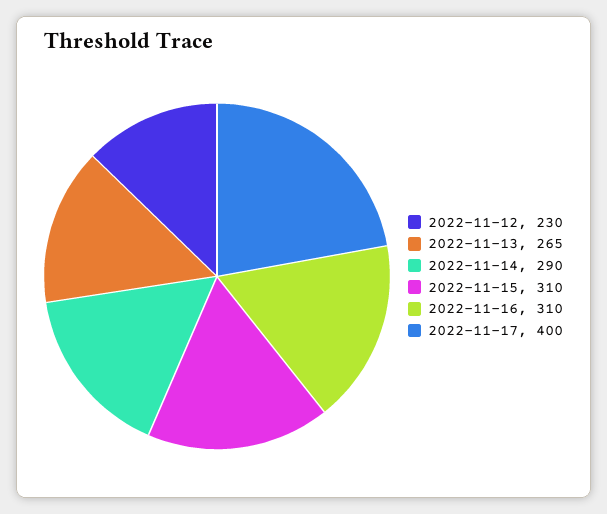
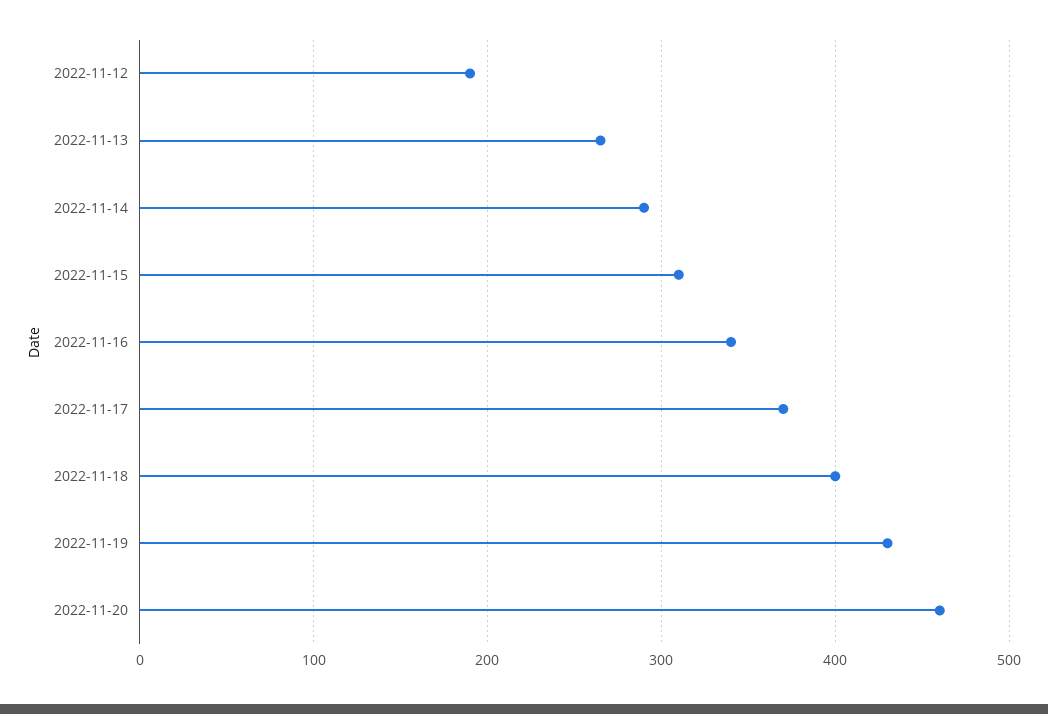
2022-11-12: 230 -> 190
2022-11-16: 310 -> 340
2022-11-17: 400 -> 370
2022-11-18: none -> 400
2022-11-19: none -> 430
2022-11-20: none -> 460

